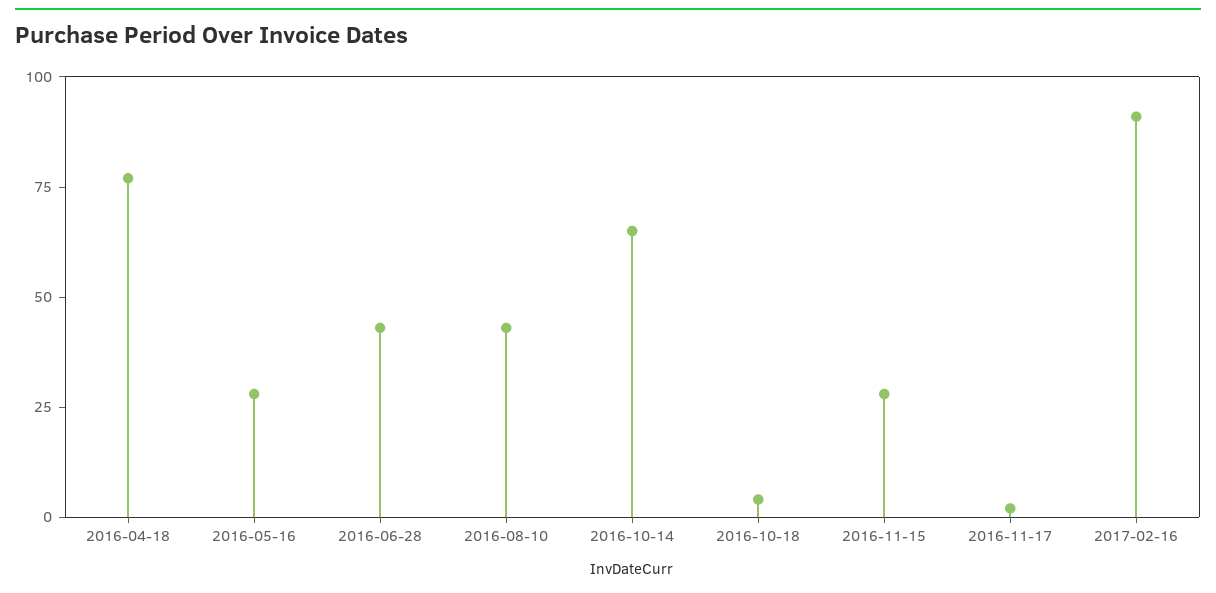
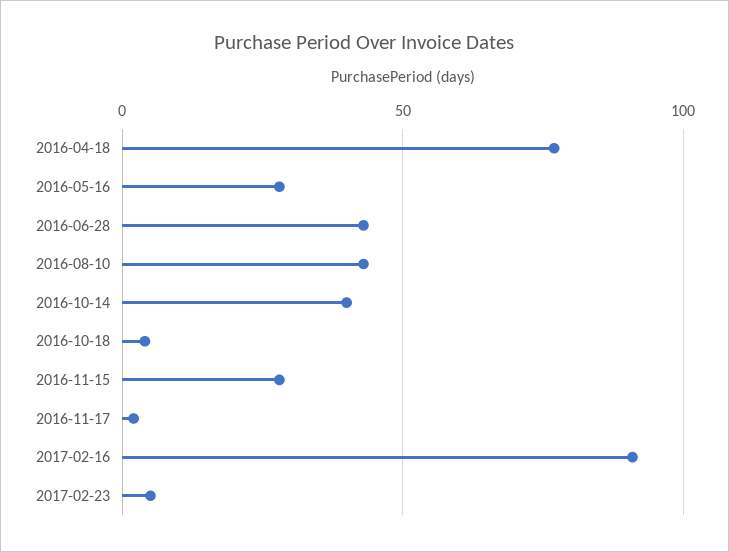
2016-10-14: 65 -> 40
2017-02-23: none -> 5

